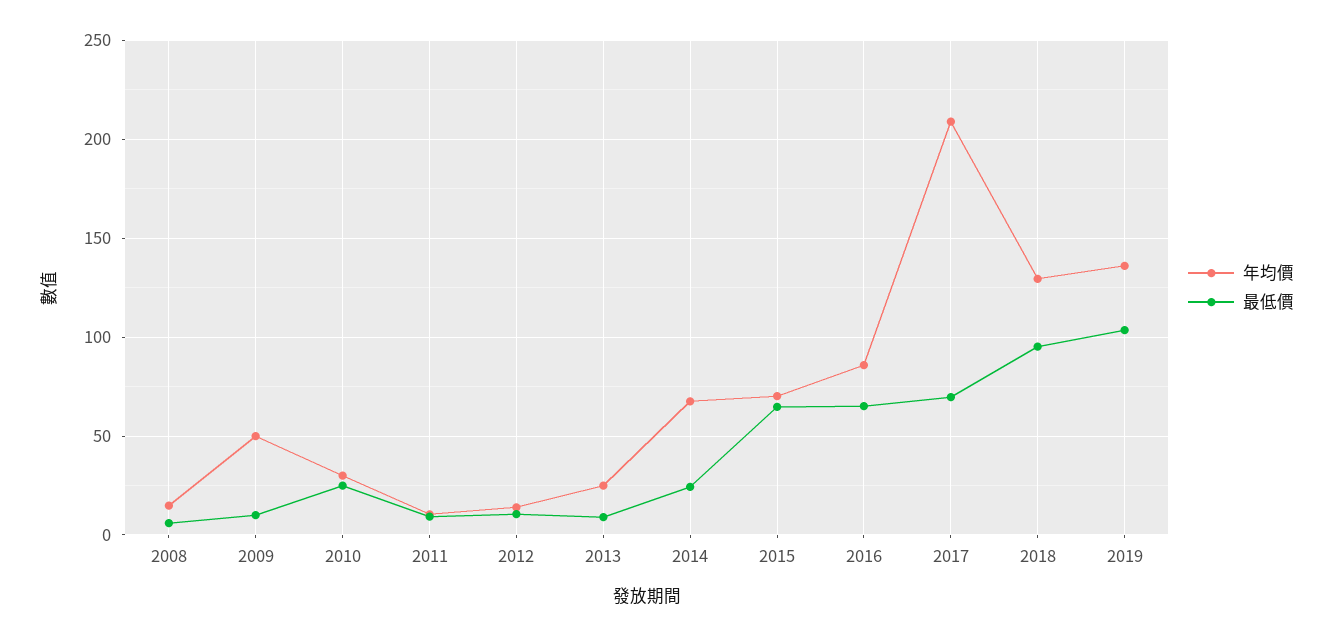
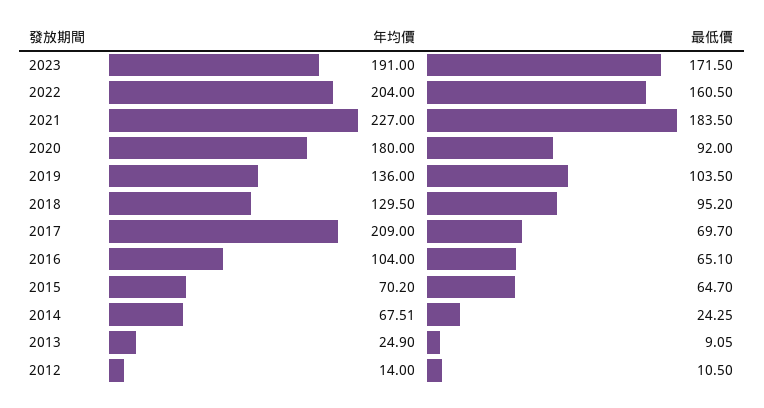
年均價, 2008: 15 -> none
最低價, 2008: 5 -> none
年均價, 2009: 50 -> none
最低價, 2009: 10 -> none
年均價, 2010: 30 -> none
最低價, 2010: 25 -> none
年均價, 2011: 10 -> none
最低價, 2011: 10 -> none
年均價, 2016: 85 -> 104
年均價, 2023: none -> 191
最低價, 2023: none -> 171.5
年均價, 2022: none -> 204
最低價, 2022: none -> 160.5
年均價, 2021: none -> 227
最低價, 2021: none -> 183.5
年均價, 2020: none -> 180
最低價, 2020: none -> 92

